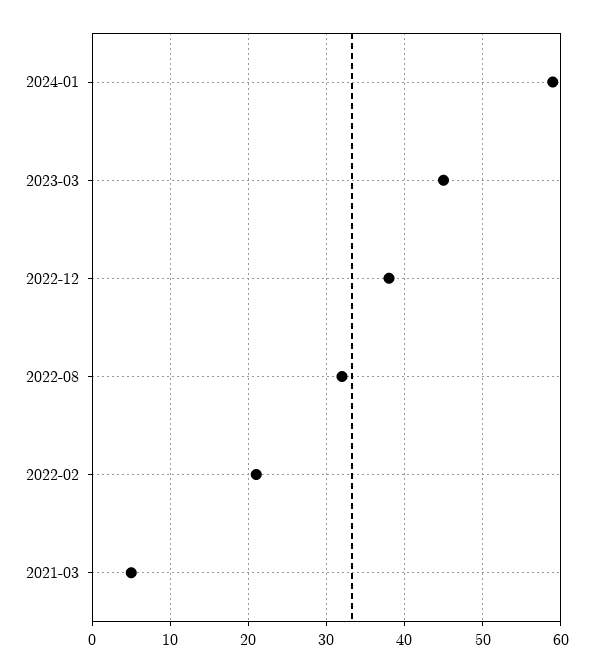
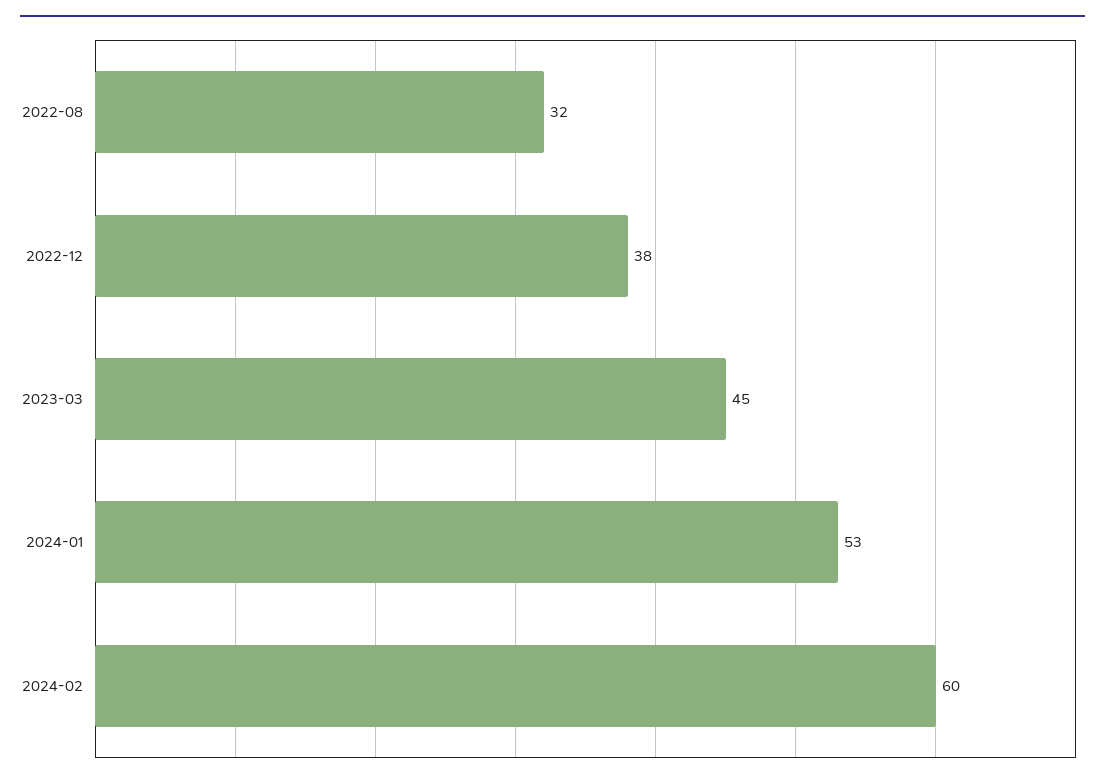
2024-01: 59 -> 53
2022-02: 21 -> none
2021-03: 5 -> none
2024-02: none -> 60

